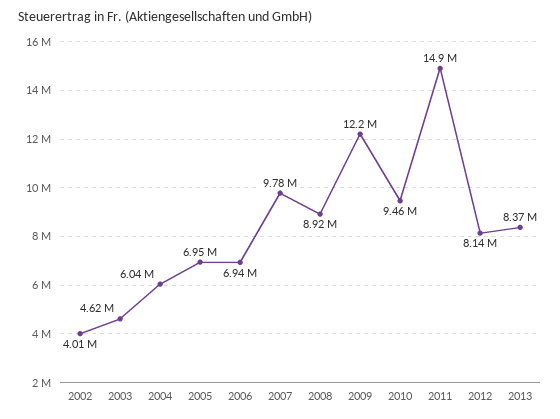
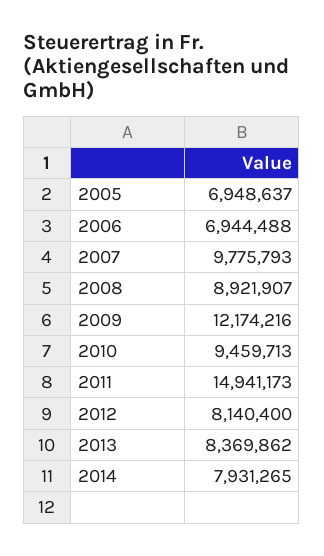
2002: 4010000 -> none
2003: 4620000 -> none
2004: 6040000 -> none
2014: none -> 7931265

